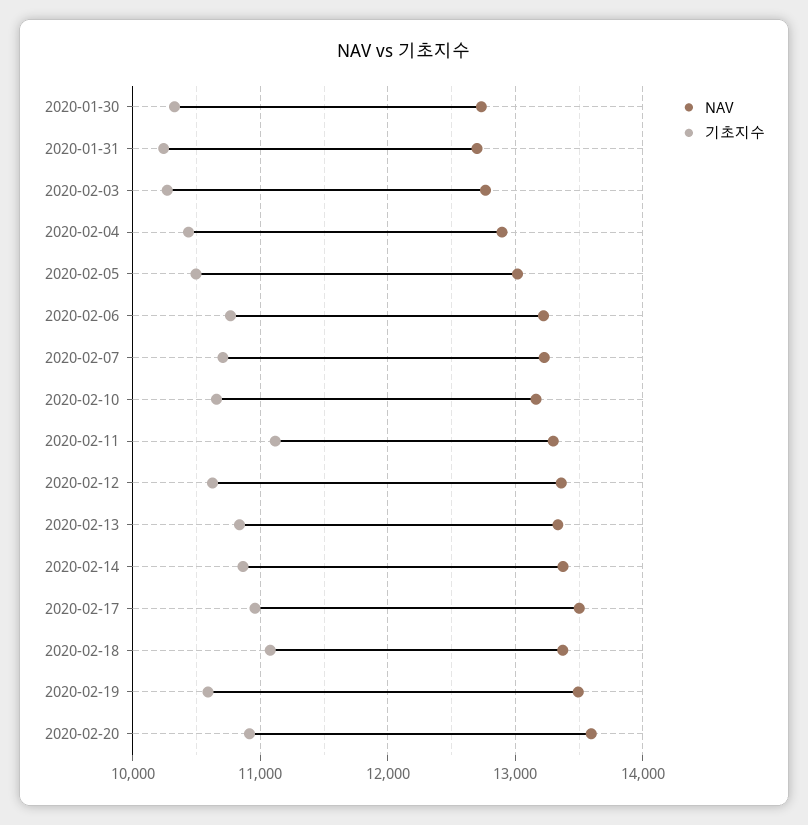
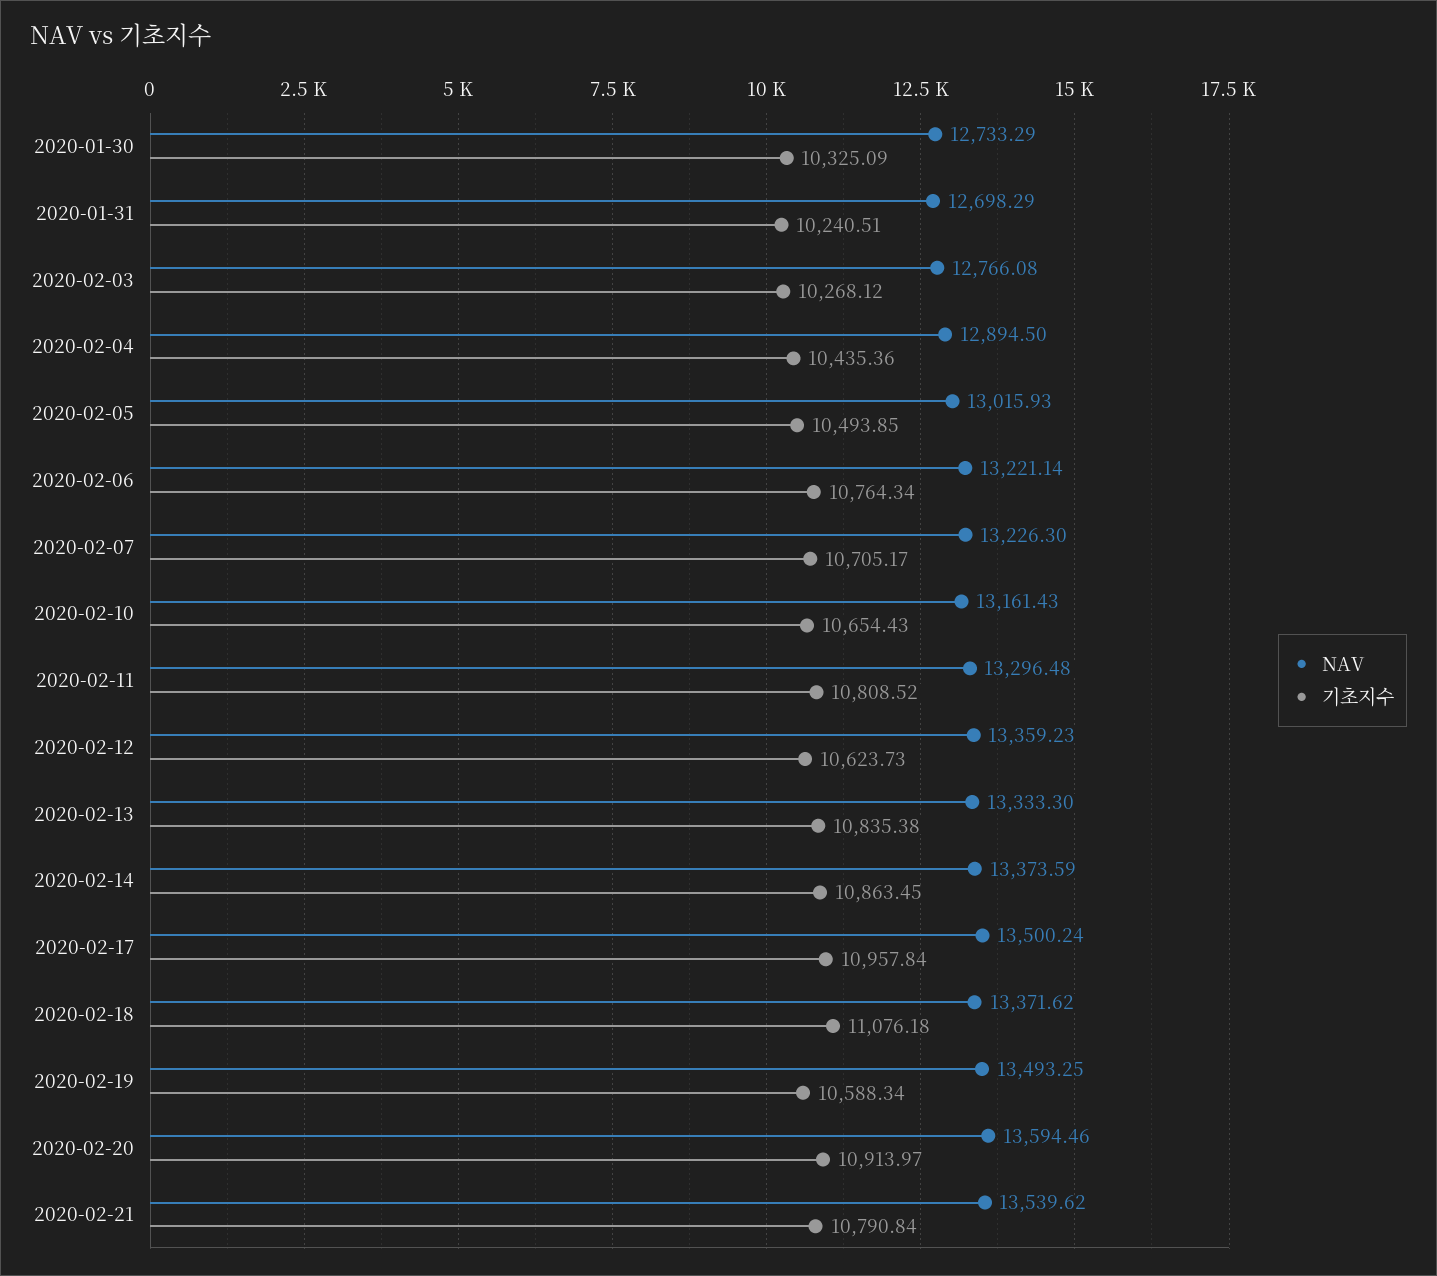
기초지수, 2020-02-11: 11100 -> 10808.52
NAV, 2020-02-21: none -> 13539.62
기초지수, 2020-02-21: none -> 10790.84

